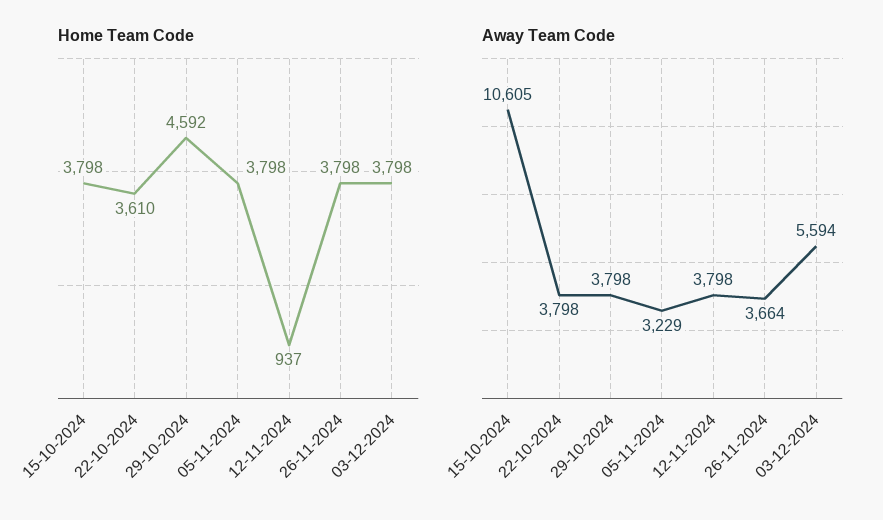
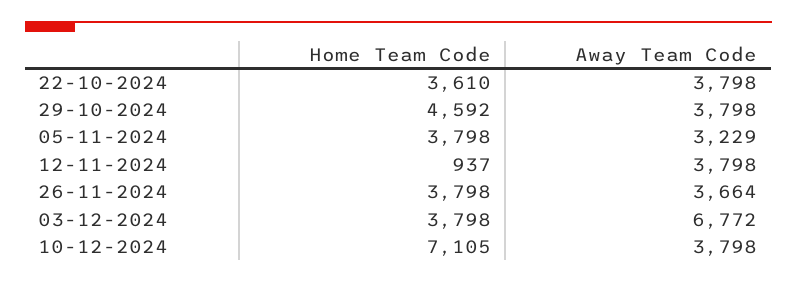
Home Team Code, 15-10-2024: 3798 -> none
Away Team Code, 15-10-2024: 10605 -> none
Away Team Code, 03-12-2024: 5594 -> 6772
Home Team Code, 10-12-2024: none -> 7105
Away Team Code, 10-12-2024: none -> 3798

